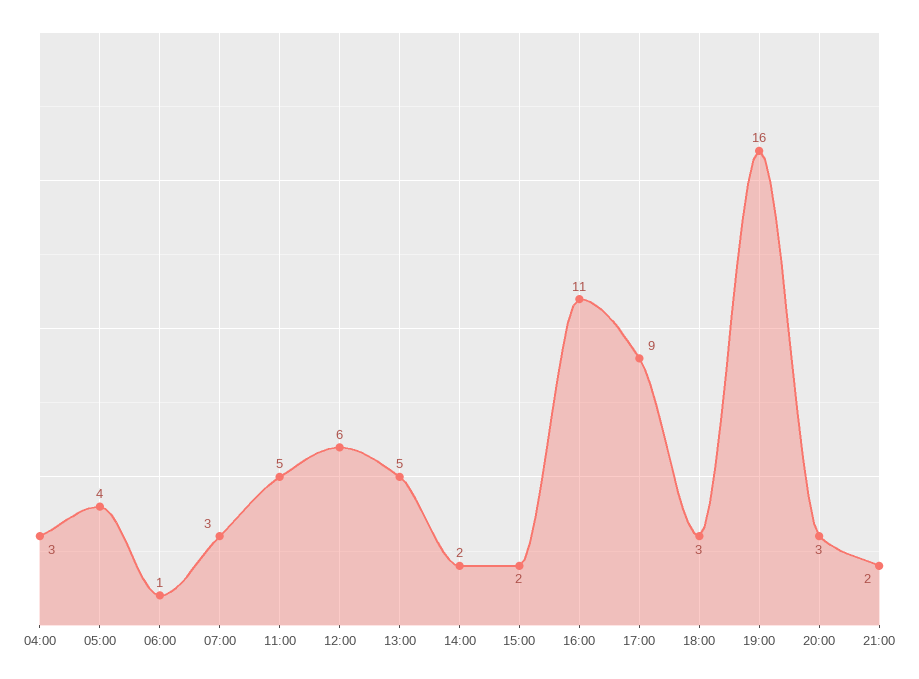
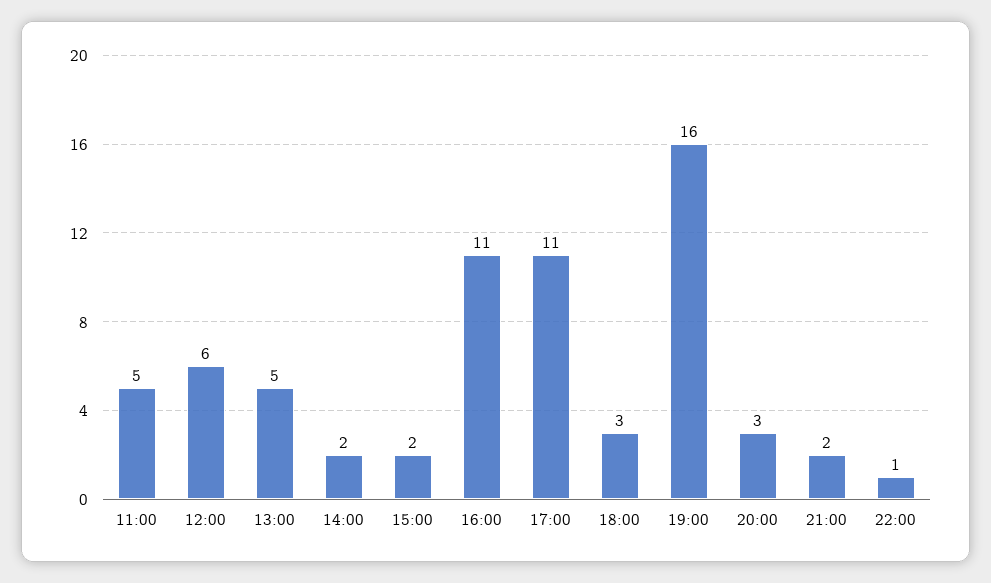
04:00: 3 -> none
05:00: 4 -> none
06:00: 1 -> none
07:00: 3 -> none
17:00: 9 -> 11
22:00: none -> 1

